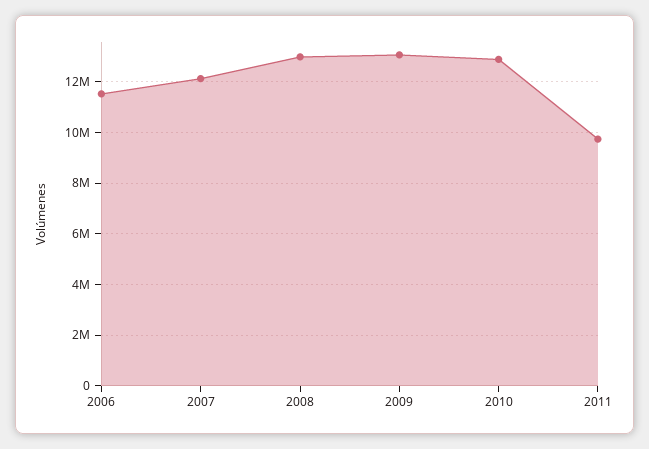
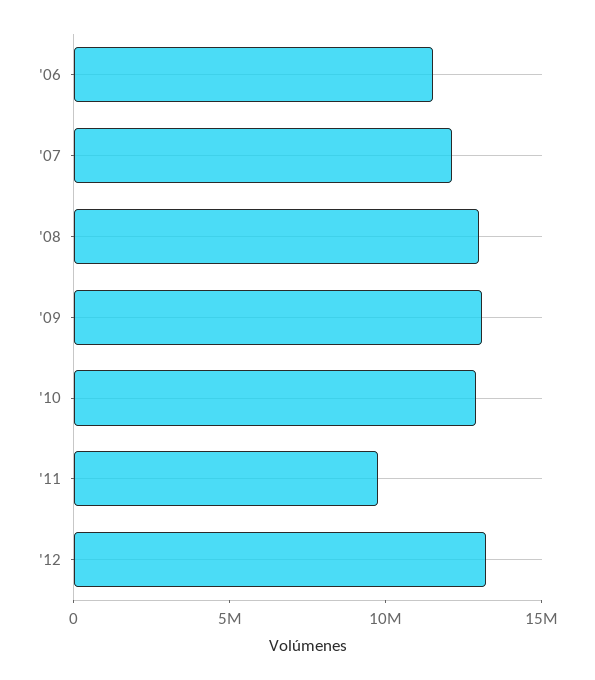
'12: none -> 13000000

